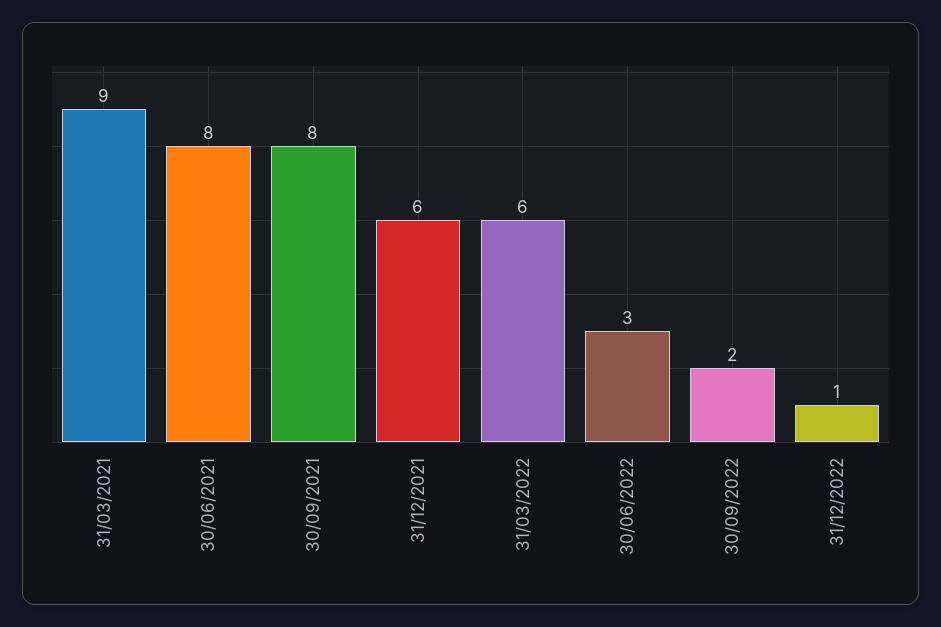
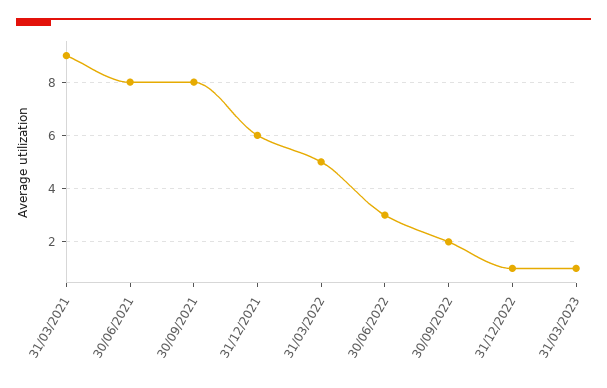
31/03/2022: 6 -> 5
31/03/2023: none -> 1

